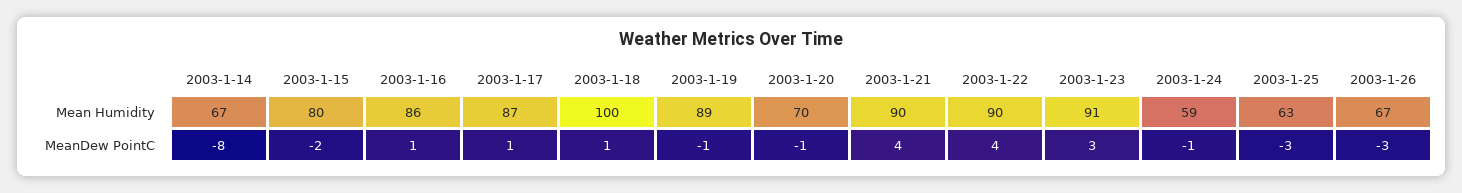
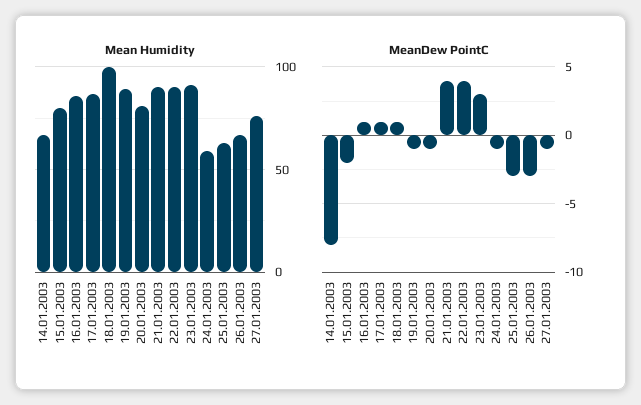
Mean Humidity, 2003-1-20: 70 -> 80
Mean Humidity, 27.01.2003: none -> 75
MeanDew PointC, 27.01.2003: none -> -1

